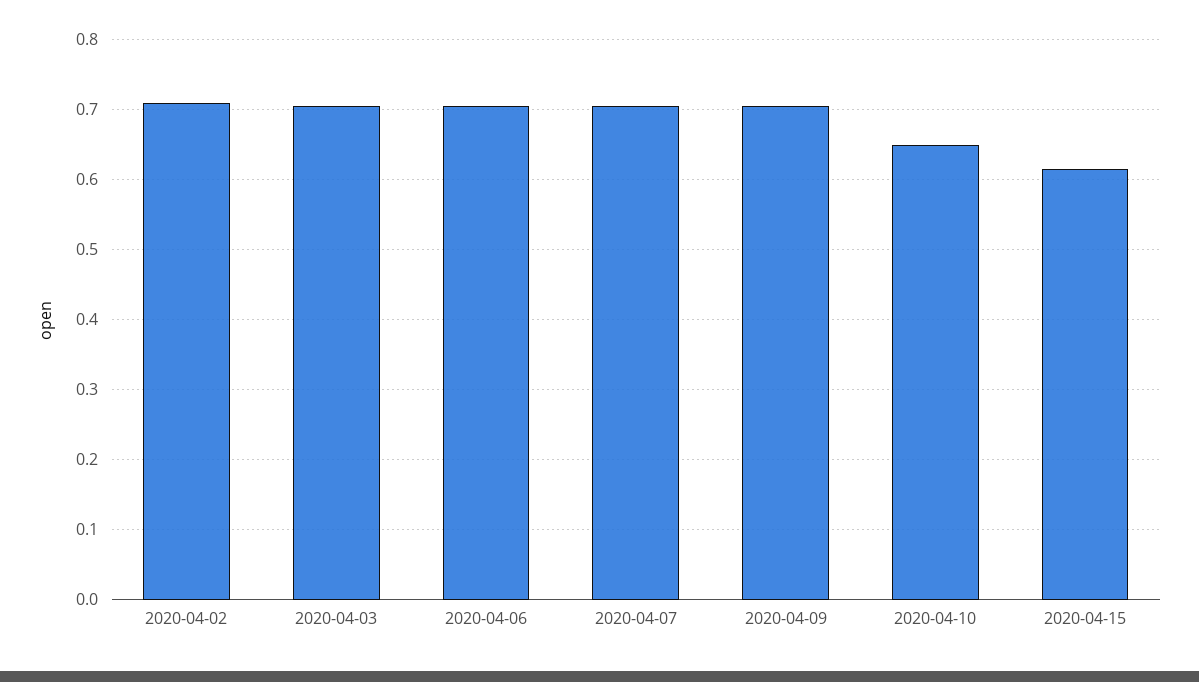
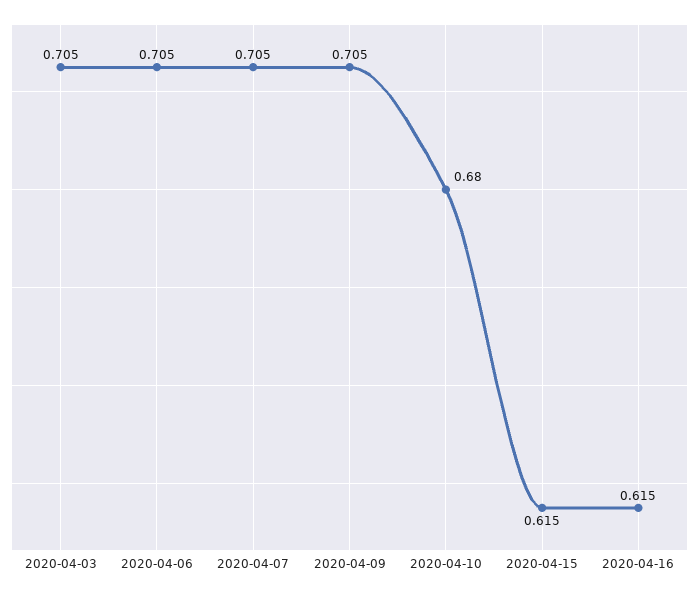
2020-04-02: 0.71 -> none
2020-04-10: 0.65 -> 0.68
2020-04-16: none -> 0.615

